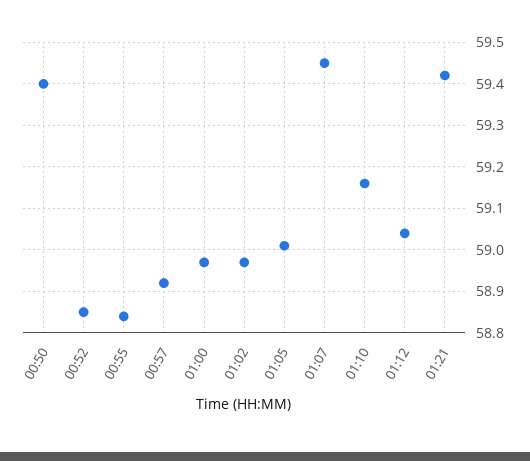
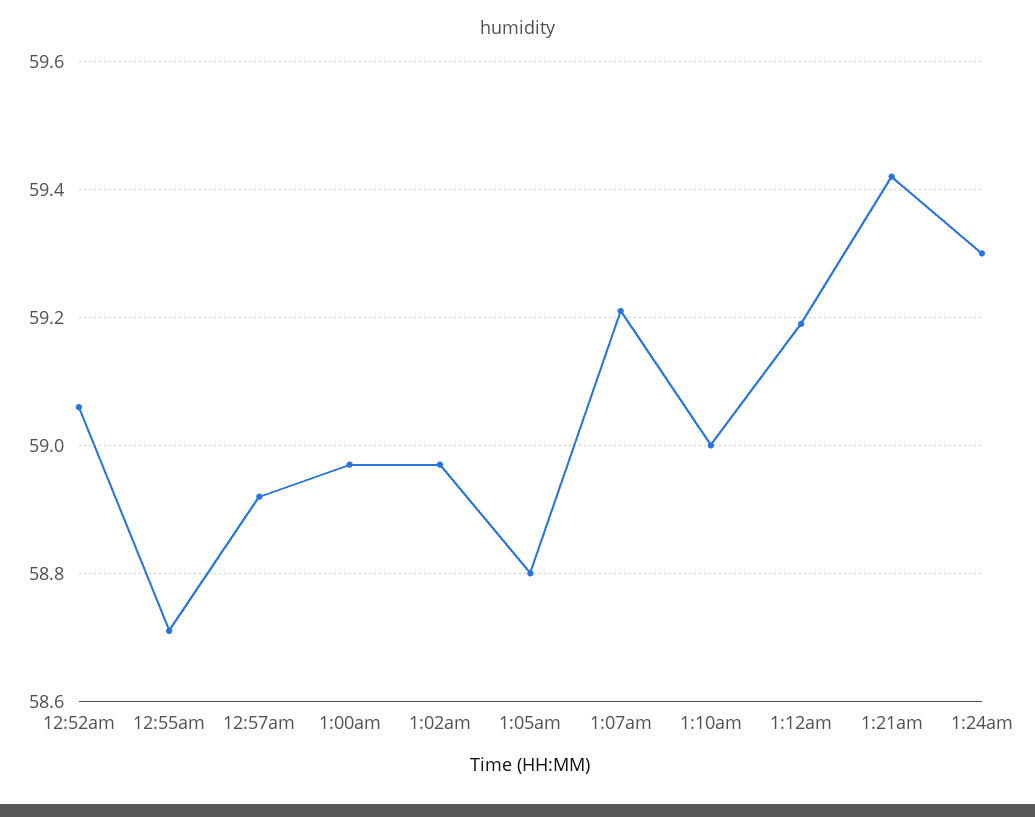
00:50: 59.4 -> none
00:52: 58.85 -> 59.05
00:55: 58.85 -> 58.7
01:05: 59 -> 58.8
01:07: 59.45 -> 59.2
01:10: 59.15 -> 59
01:12: 59.05 -> 59.2
1:24am: none -> 59.3

